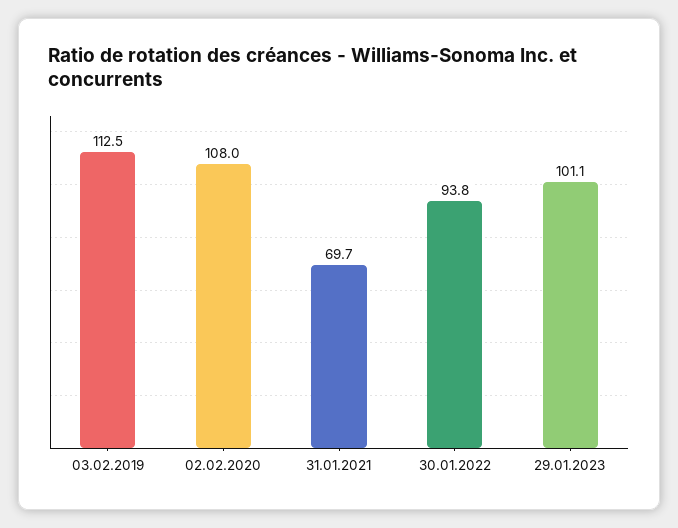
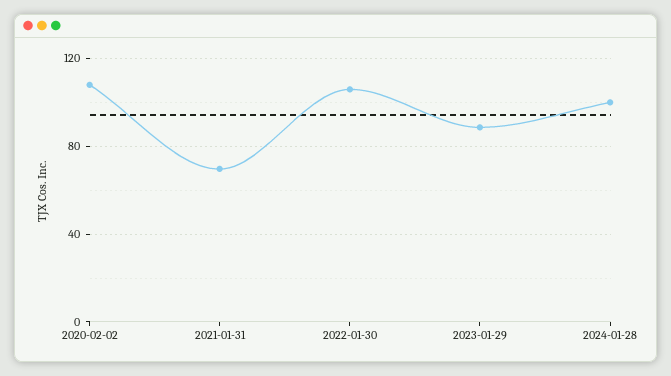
03.02.2019: 112.5 -> none
30.01.2022: 93.8 -> 105
29.01.2023: 101.1 -> 90
2024-01-28: none -> 100

